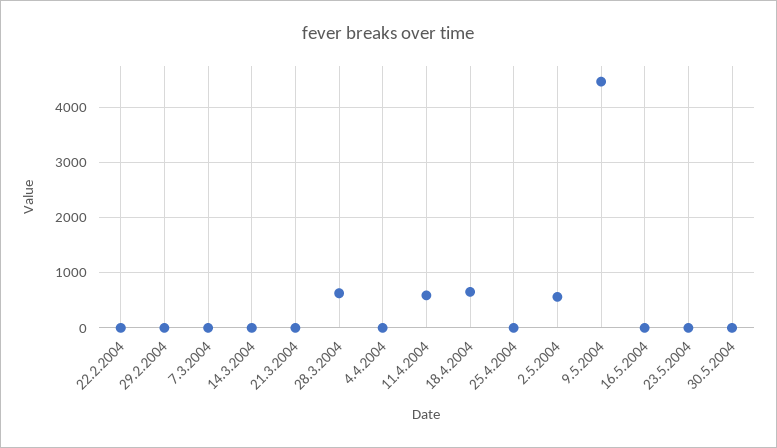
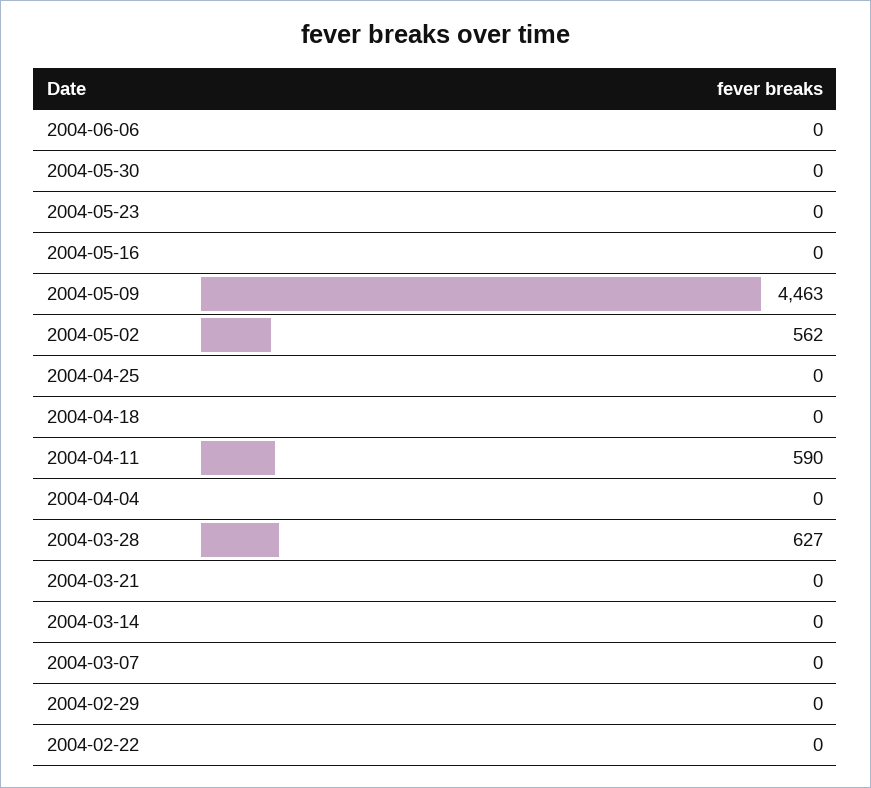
18.4.2004: 600 -> 0
2004-06-06: none -> 0

